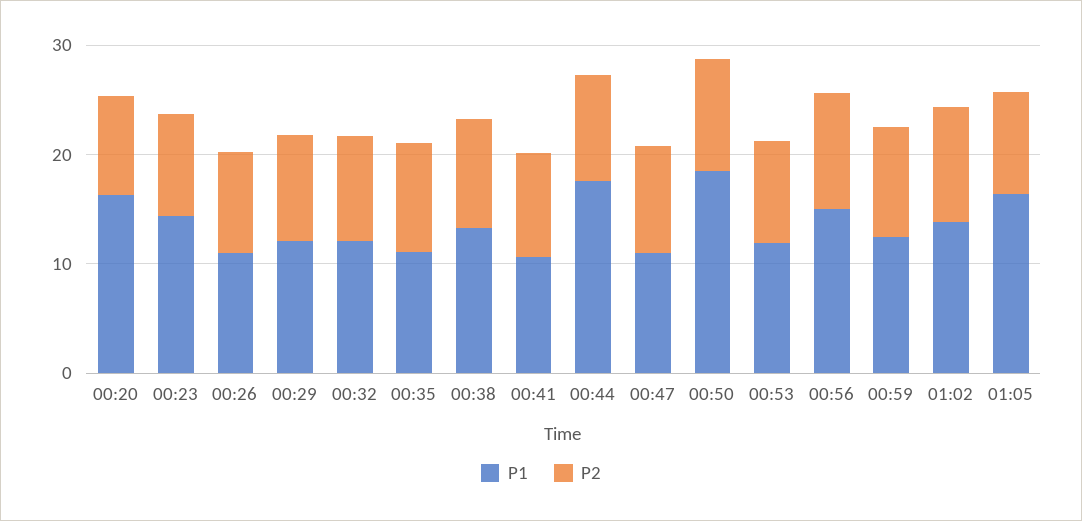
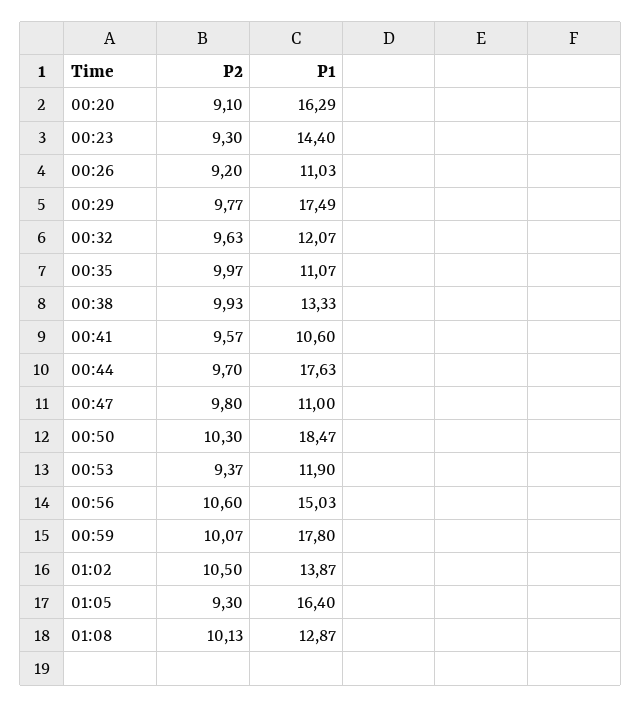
P1, 00:29: 12 -> 17.49
P1, 00:59: 12 -> 17.8
P2, 01:08: none -> 10.13
P1, 01:08: none -> 12.87

